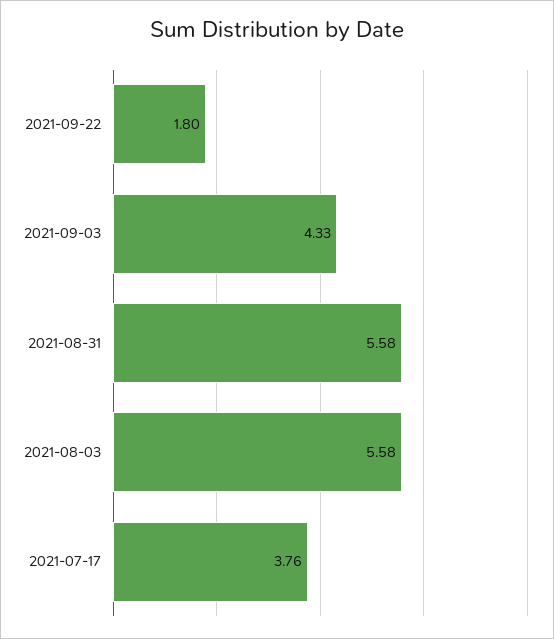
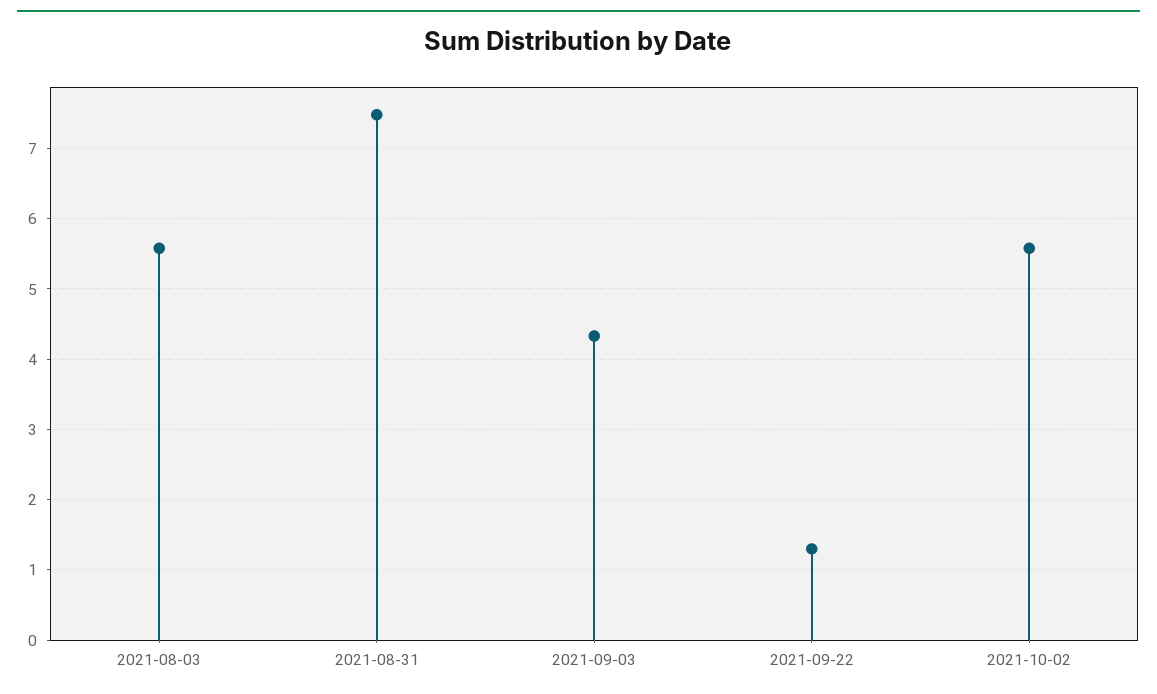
2021-09-22: 1.8 -> 1.3
2021-08-31: 5.58 -> 7.5
2021-07-17: 3.76 -> none
2021-10-02: none -> 5.6

